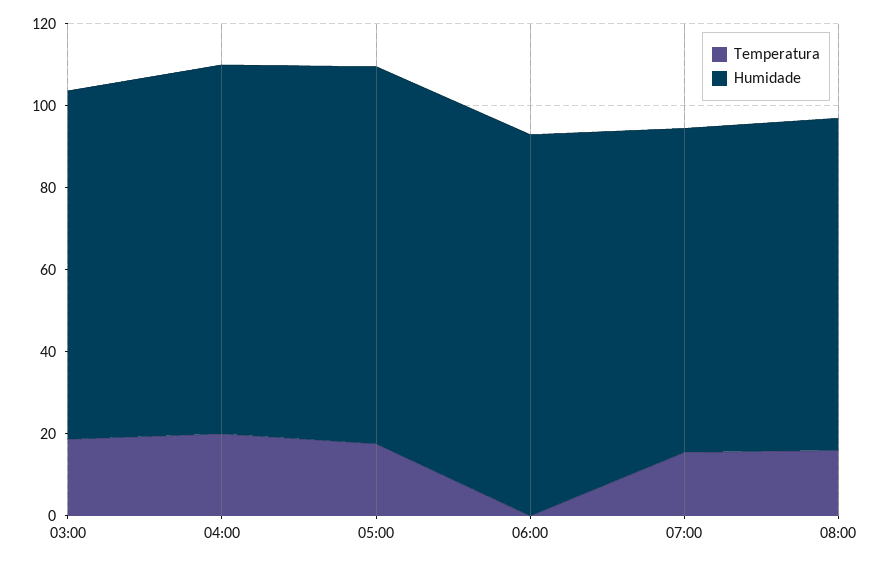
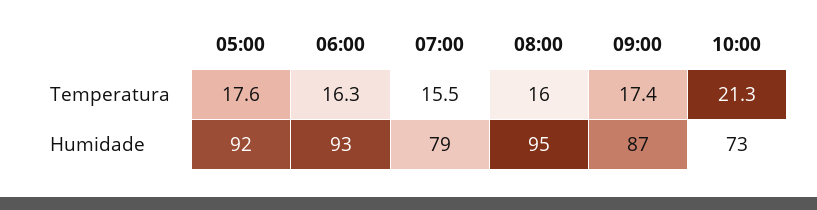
Temperatura, 03:00: 20 -> none
Humidade, 03:00: 85 -> none
Temperatura, 04:00: 20 -> none
Humidade, 04:00: 90 -> none
Temperatura, 06:00: 0 -> 16.3
Humidade, 08:00: 80 -> 95
Temperatura, 09:00: none -> 17.4
Temperatura, 10:00: none -> 21.3
Humidade, 09:00: none -> 87
Humidade, 10:00: none -> 73

